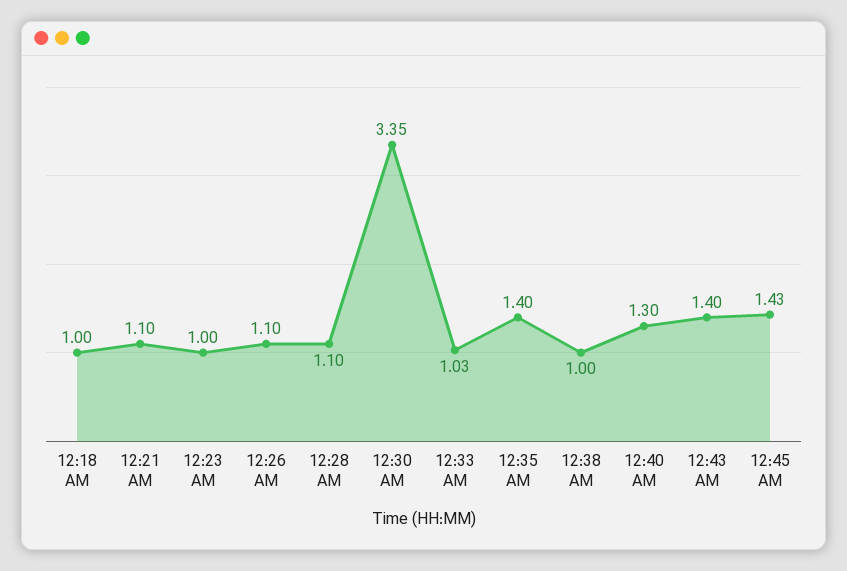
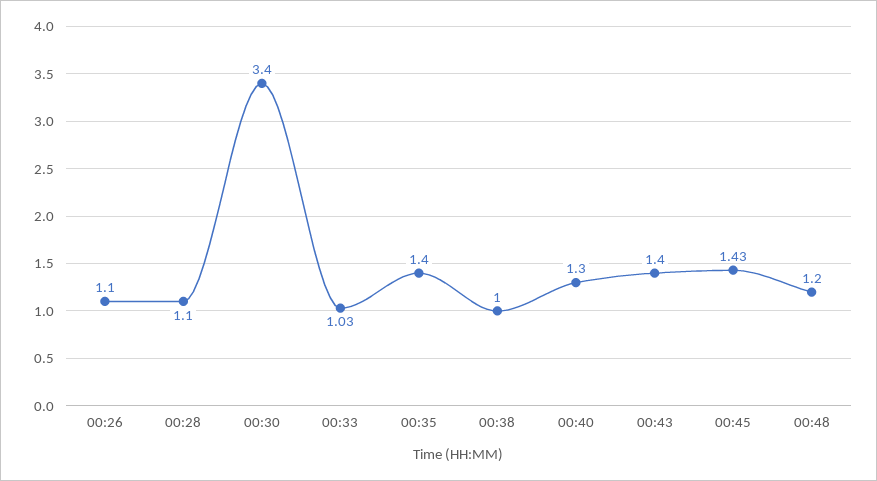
12:18 AM: 1 -> none
12:21 AM: 1.1 -> none
12:23 AM: 1 -> none
12:30 AM: 3.35 -> 3.4
00:48: none -> 1.2

